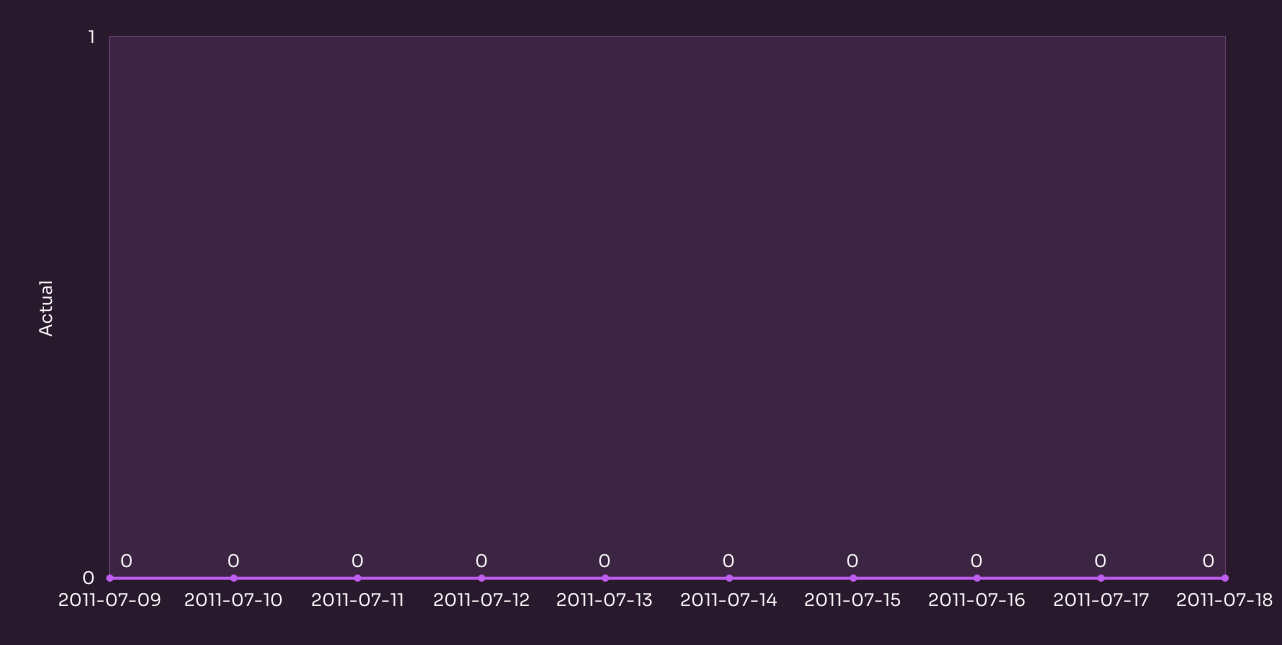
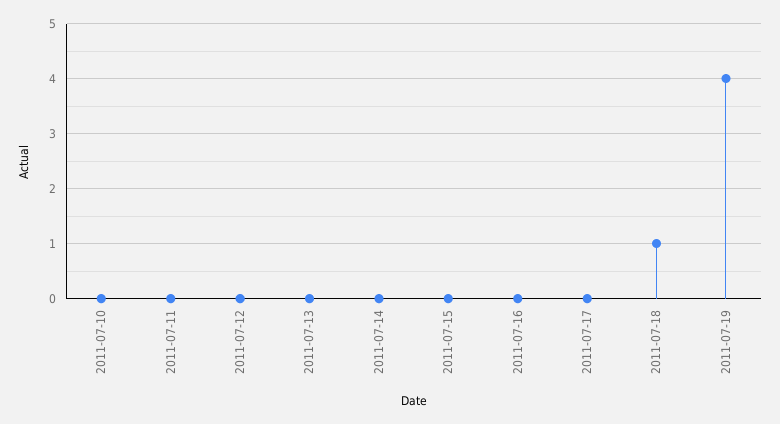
2011-07-09: 0 -> none
2011-07-18: 0 -> 1
2011-07-19: none -> 4

